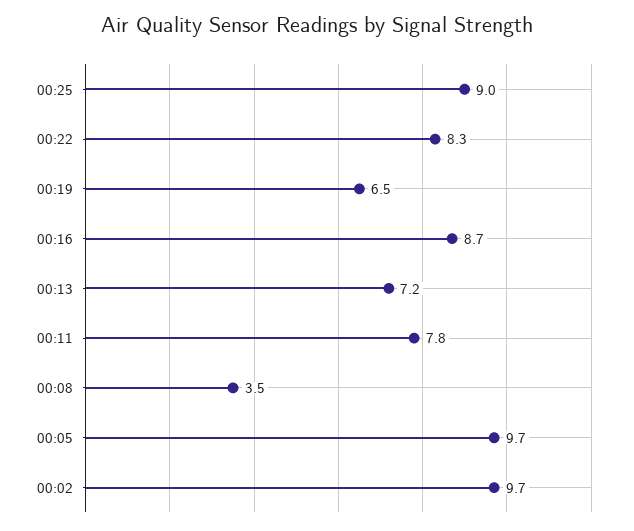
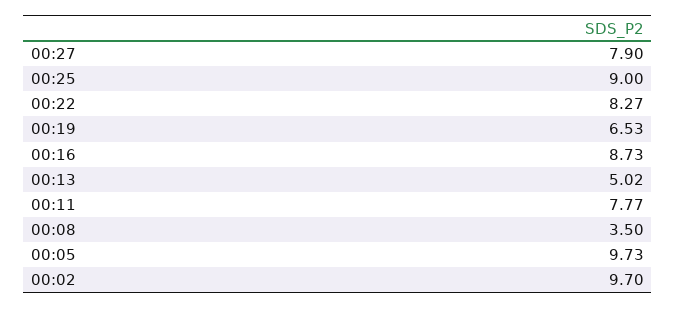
00:13: 7.2 -> 5.02
00:27: none -> 7.9

